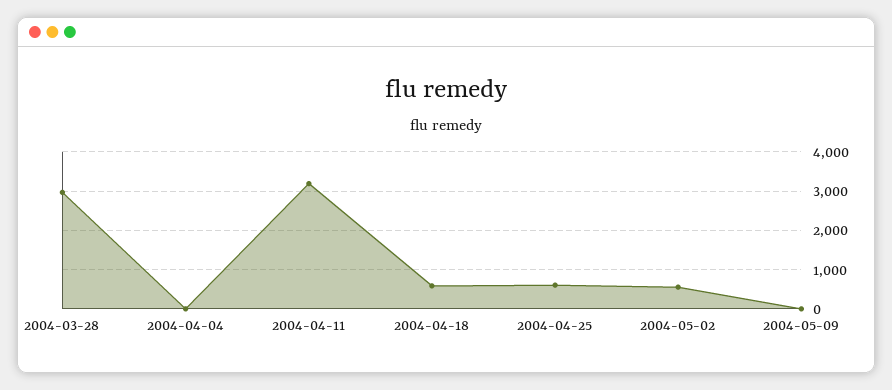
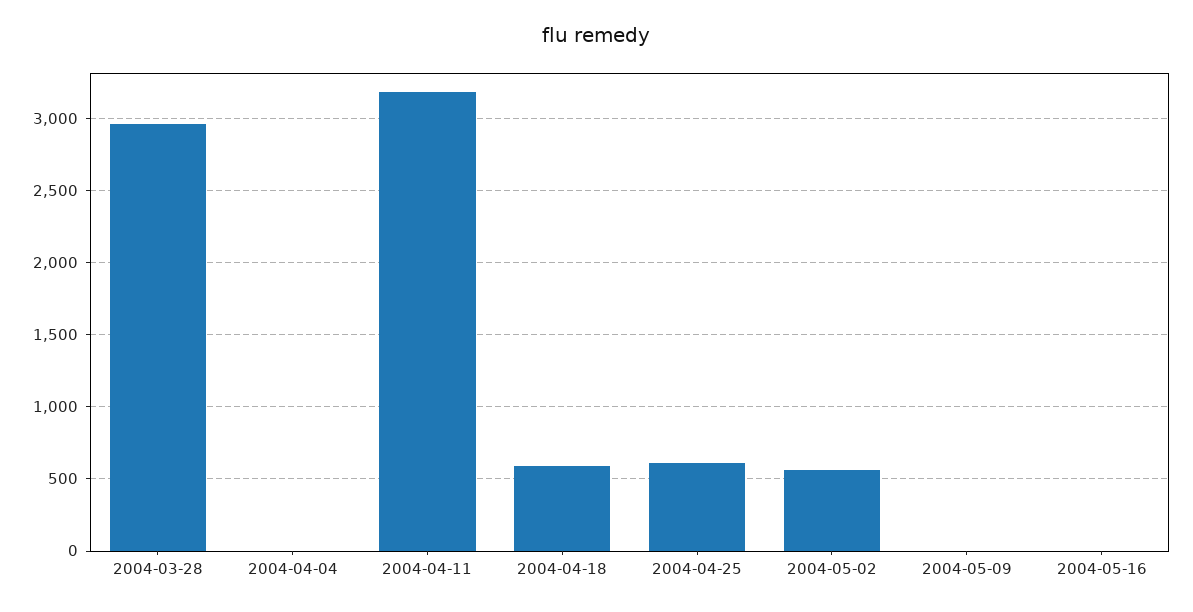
2004-05-16: none -> 0

